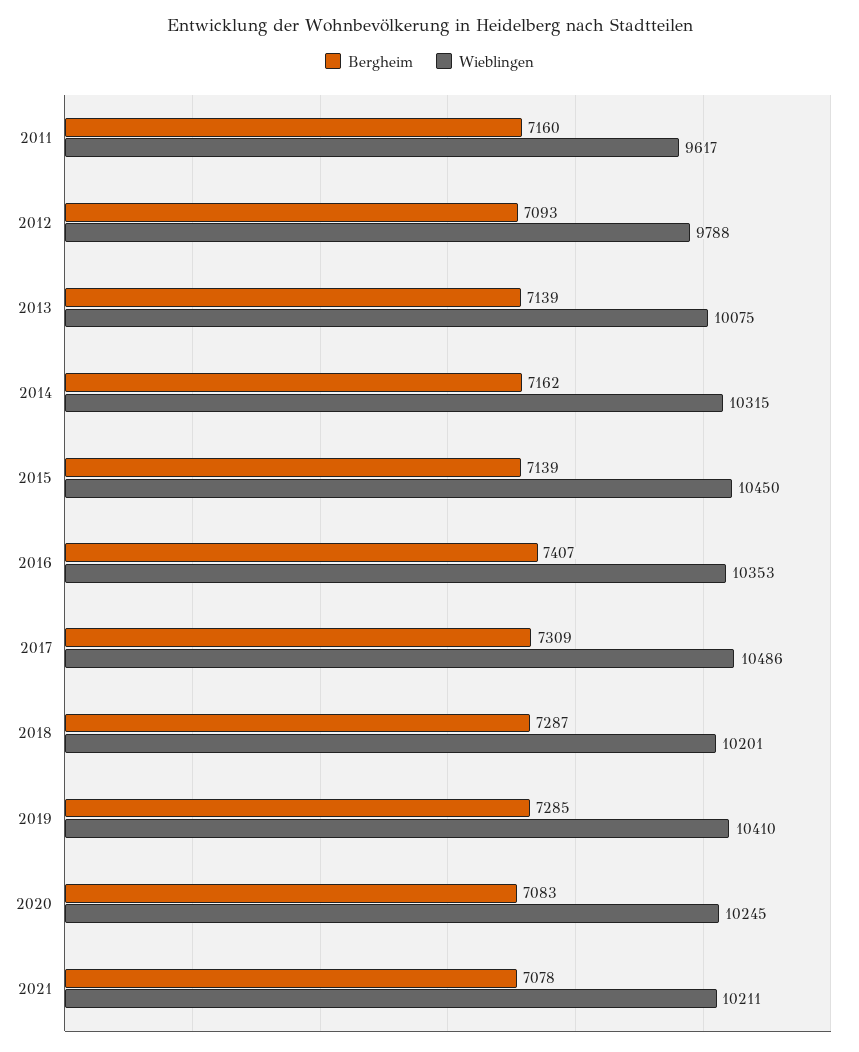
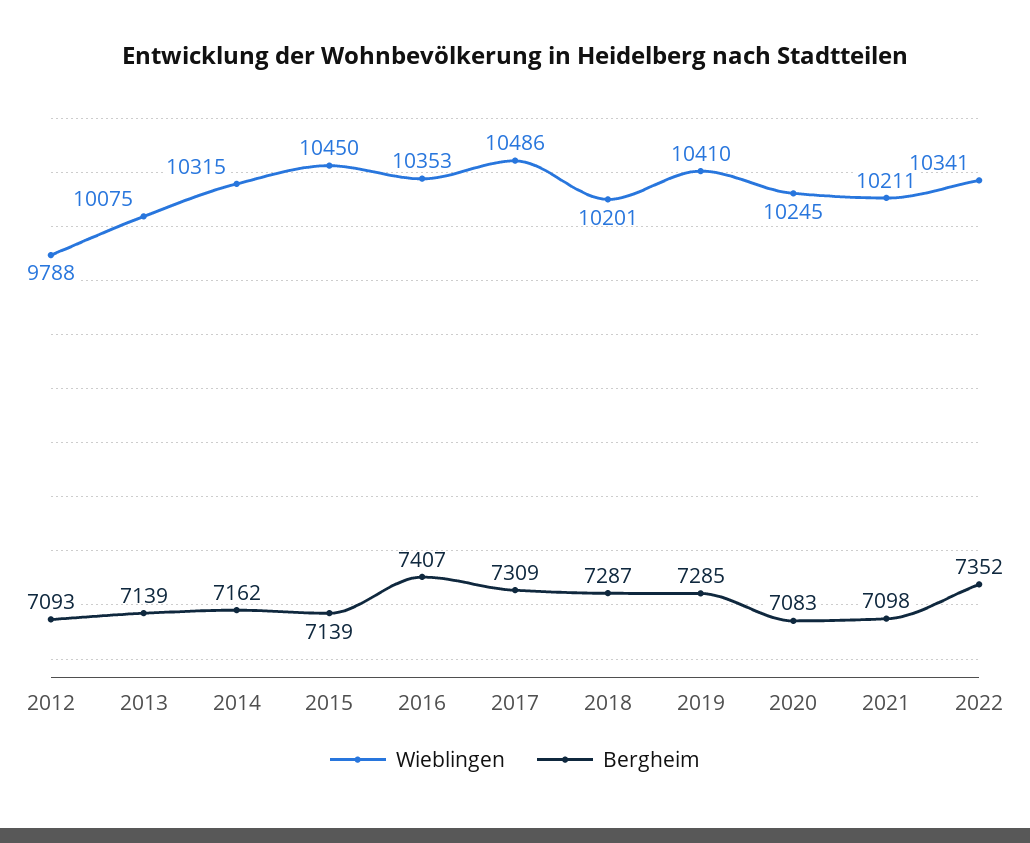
Bergheim, 2011: 7160 -> none
Wieblingen, 2011: 9617 -> none
Bergheim, 2021: 7078 -> 7098
Wieblingen, 2022: none -> 10341
Bergheim, 2022: none -> 7352

